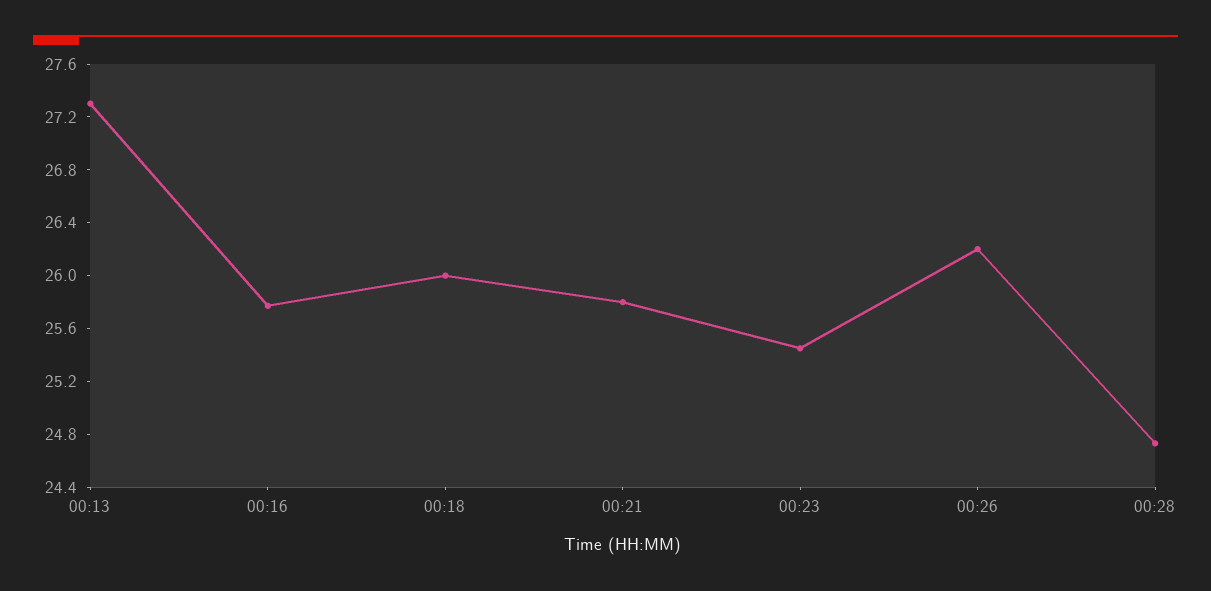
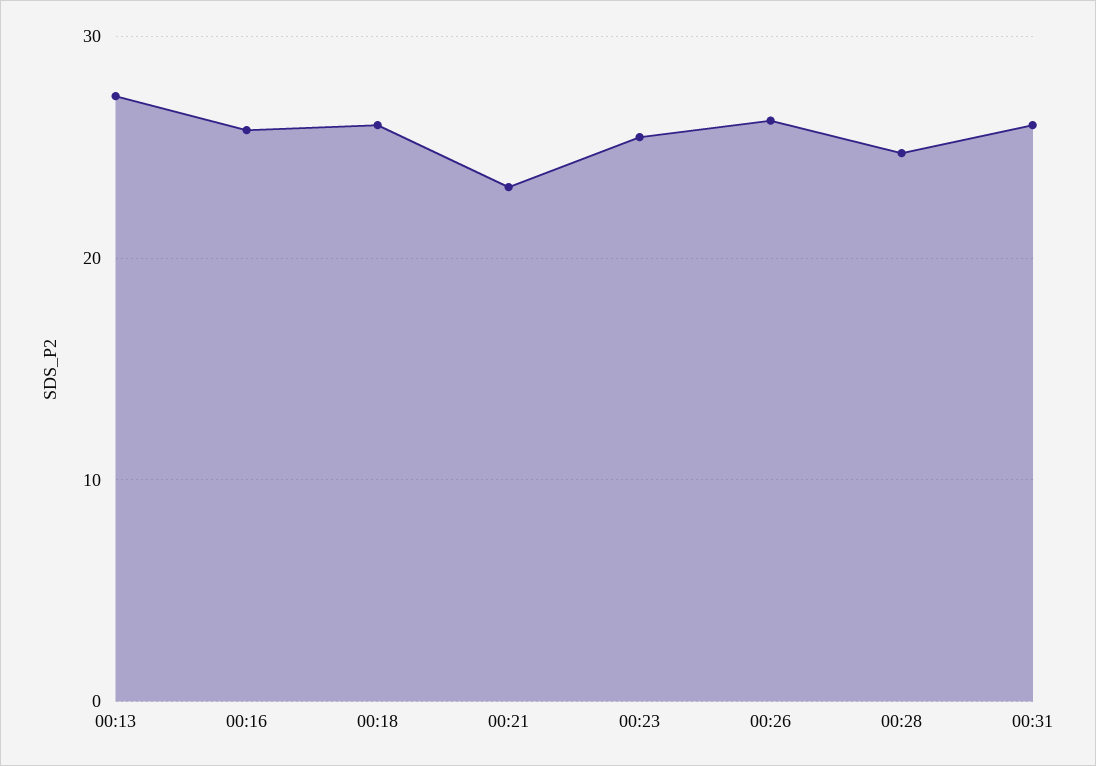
00:21: 25.8 -> 23
00:31: none -> 26

